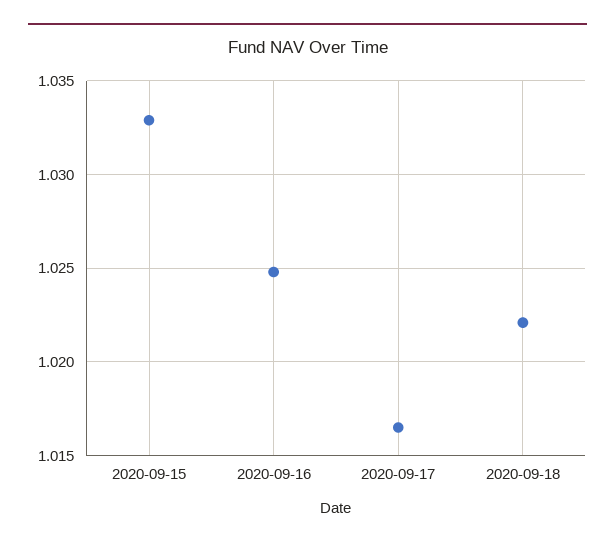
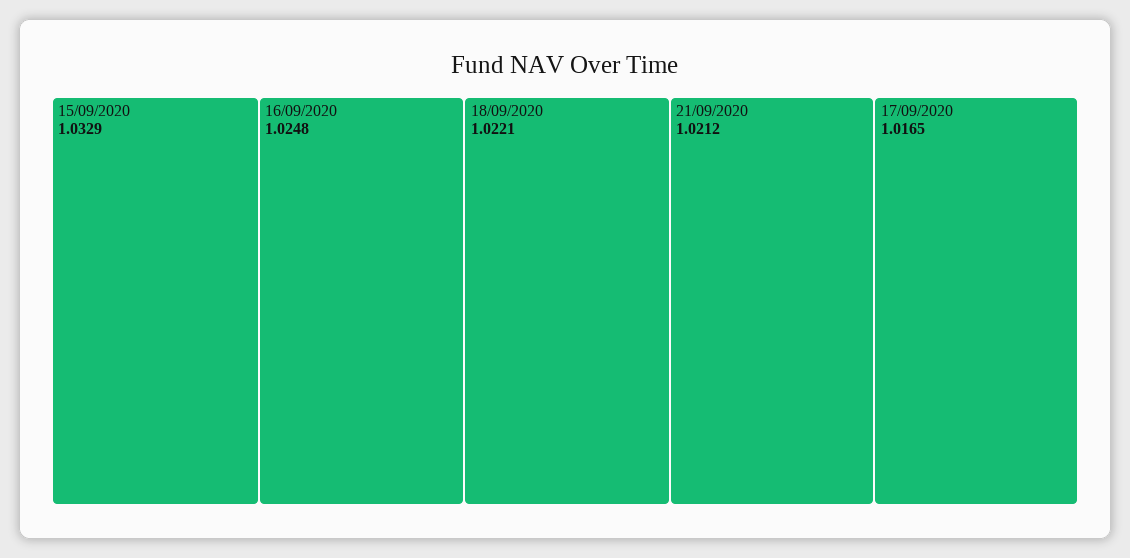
21/09/2020: none -> 1.0212

